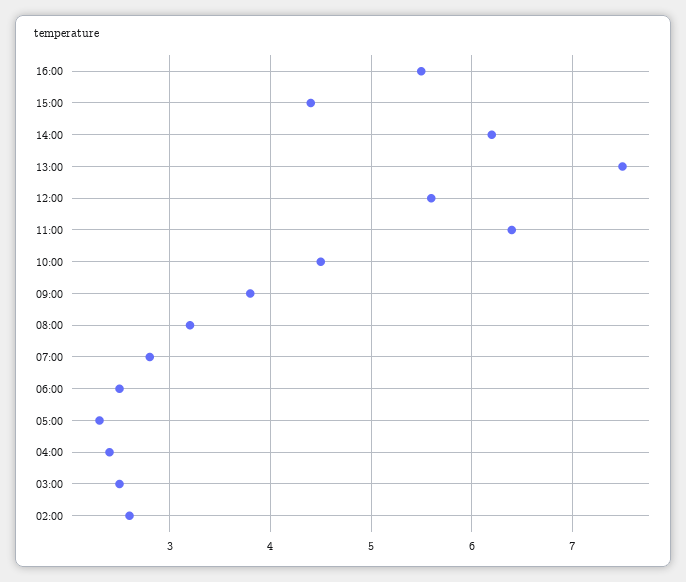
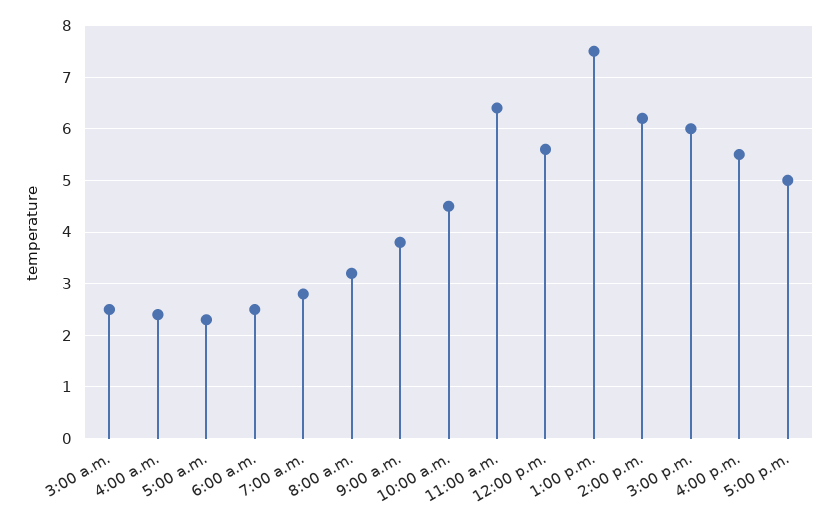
15:00: 4.4 -> 6
02:00: 2.6 -> none
5:00 p.m.: none -> 5

